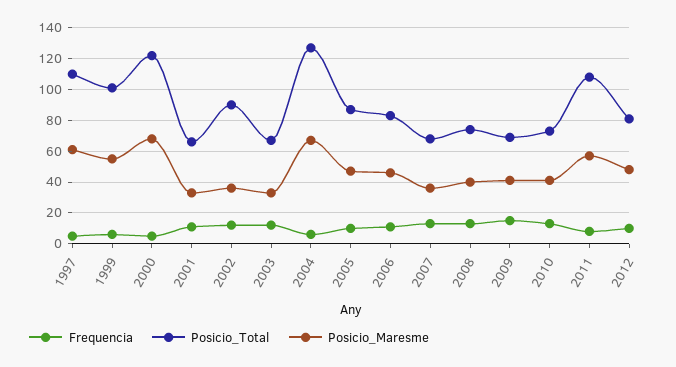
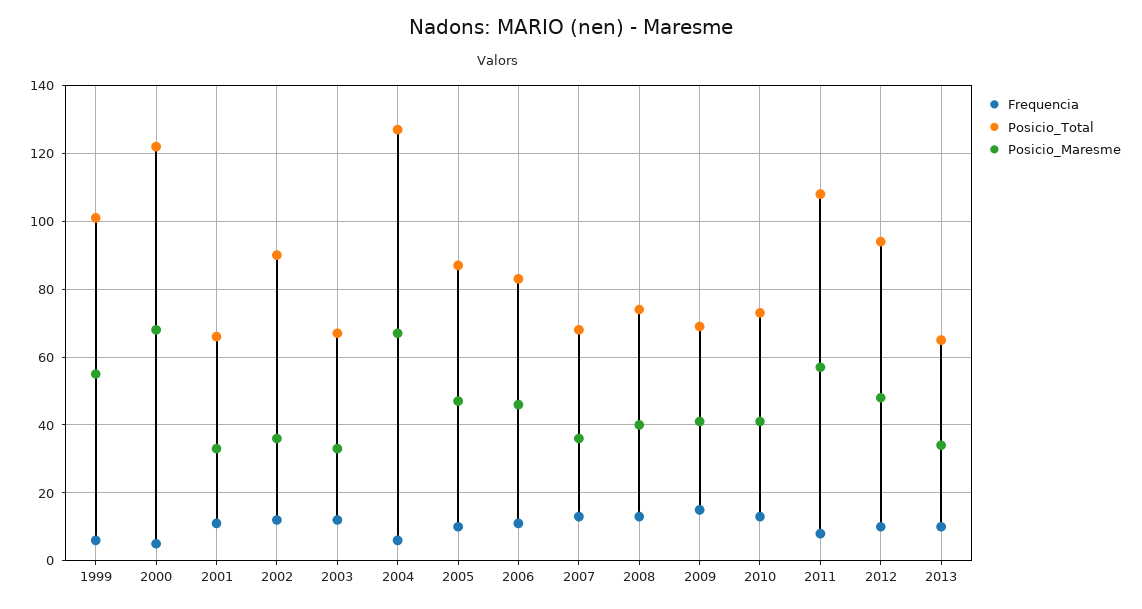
Frequencia, 1997: 5 -> none
Posicio_Total, 1997: 110 -> none
Posicio_Maresme, 1997: 60 -> none
Posicio_Total, 2012: 80 -> 95
Frequencia, 2013: none -> 10
Posicio_Total, 2013: none -> 65
Posicio_Maresme, 2013: none -> 35

